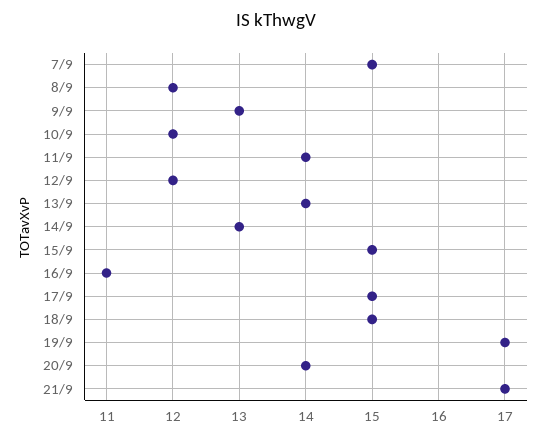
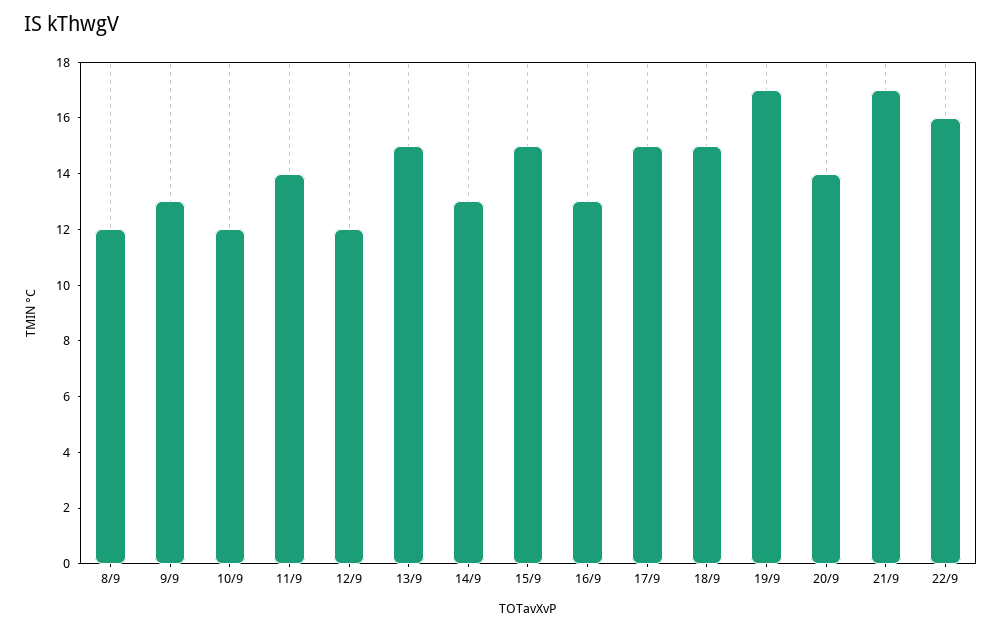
7/9: 15 -> none
13/9: 14 -> 15
16/9: 11 -> 13
22/9: none -> 16

